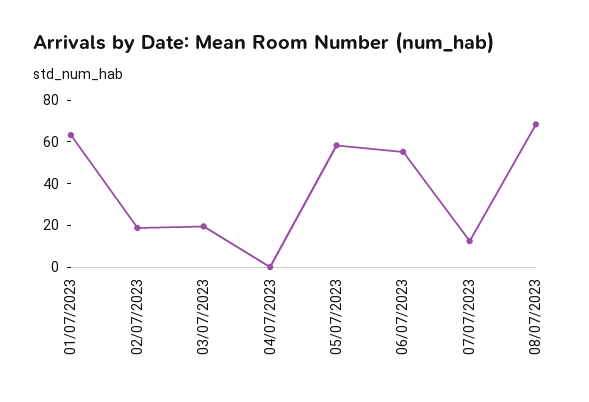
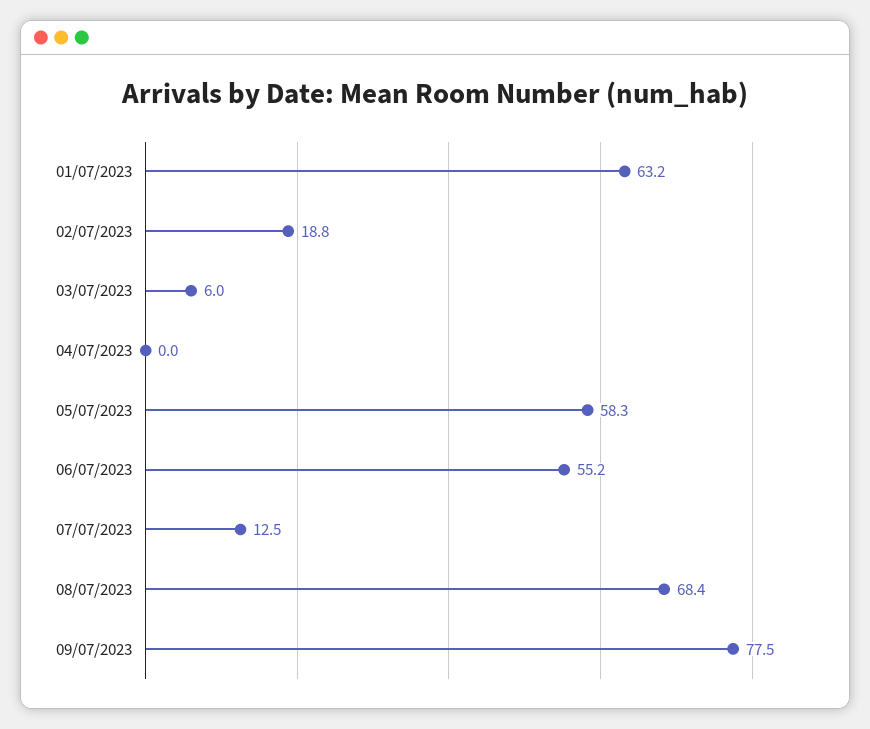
03/07/2023: 20 -> 6
09/07/2023: none -> 77.5

